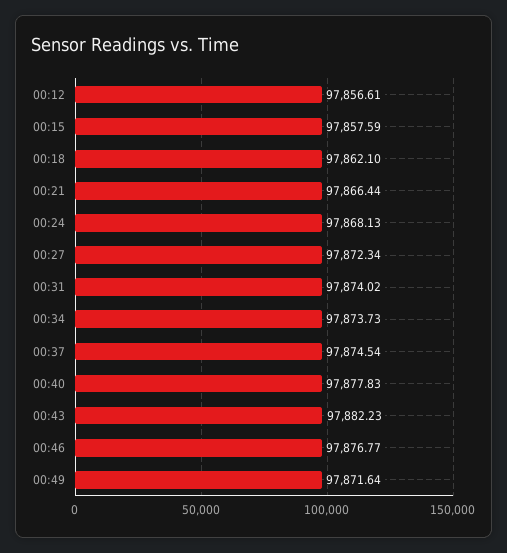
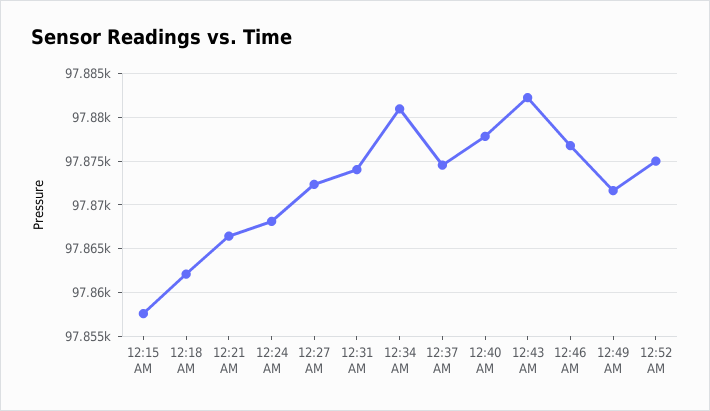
00:12: 97856.61 -> none
00:34: 97873.73 -> 97881
12:52 AM: none -> 97875

